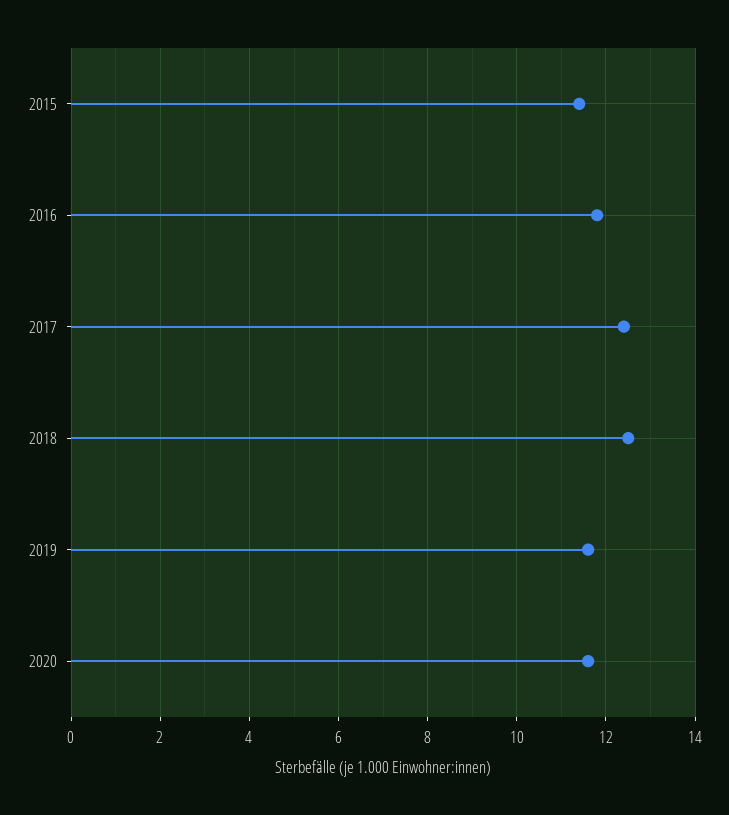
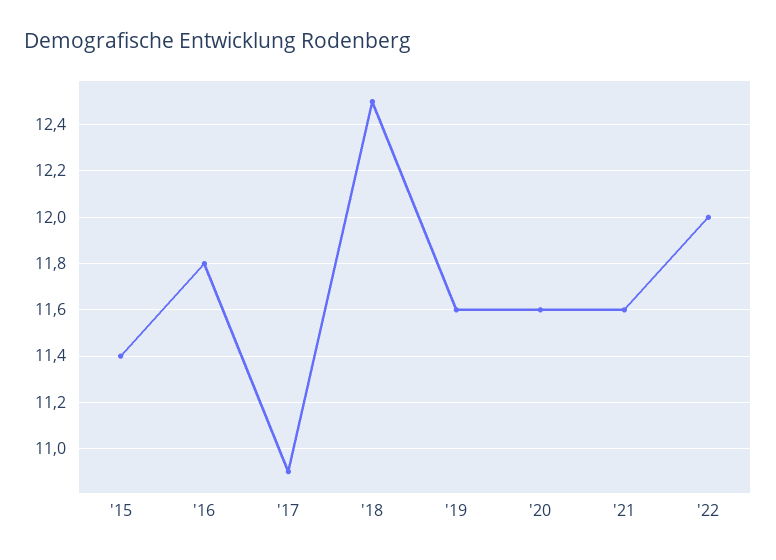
2017: 12.5 -> 10.9
'21: none -> 11.6
'22: none -> 12

